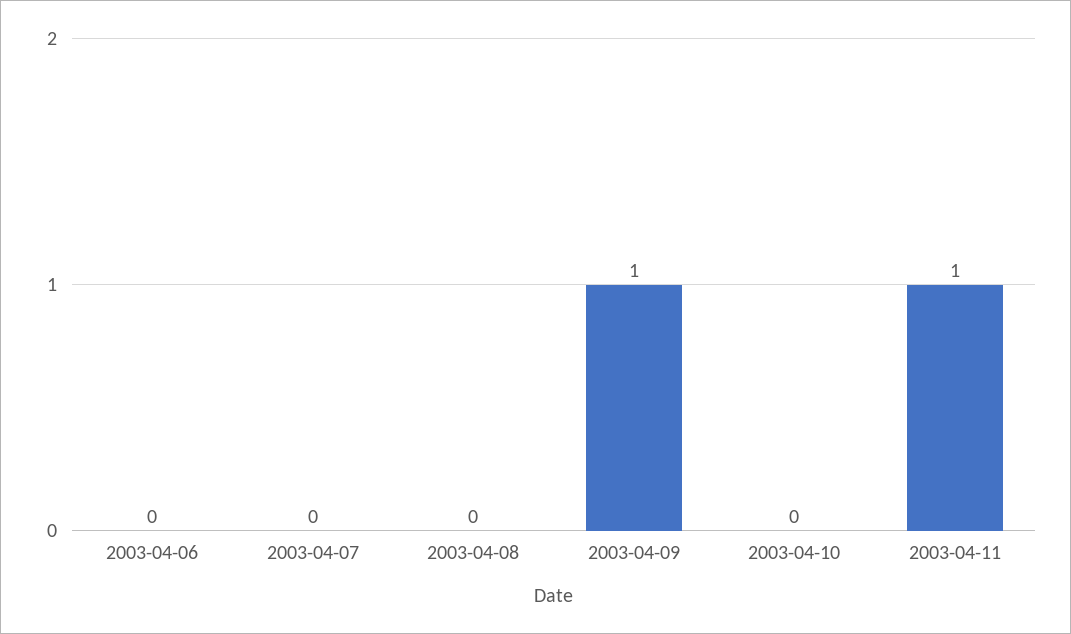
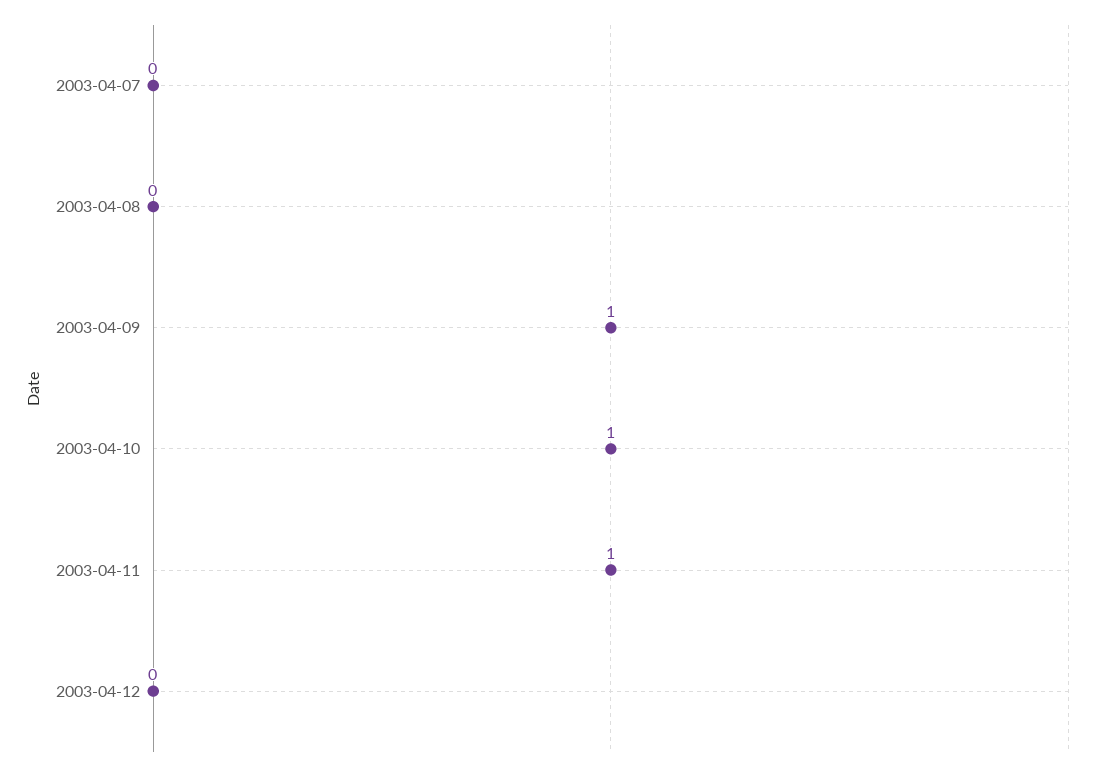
2003-04-06: 0 -> none
2003-04-10: 0 -> 1
2003-04-12: none -> 0

